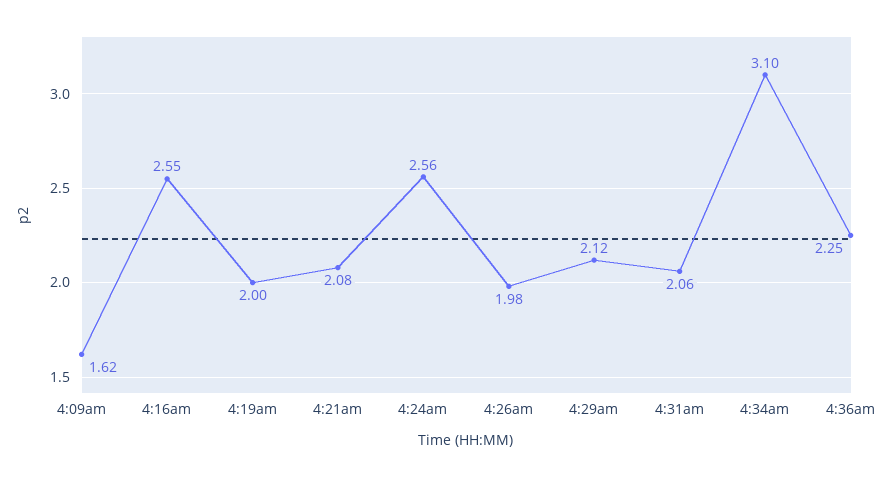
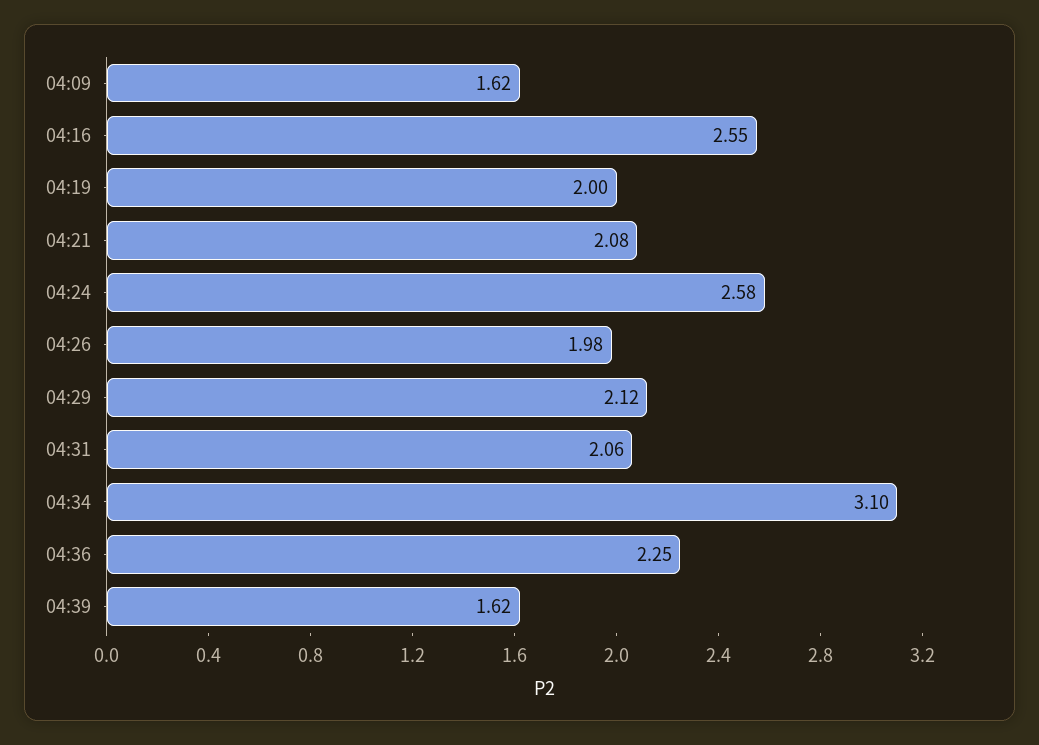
4:24am: 2.56 -> 2.58
04:39: none -> 1.62

